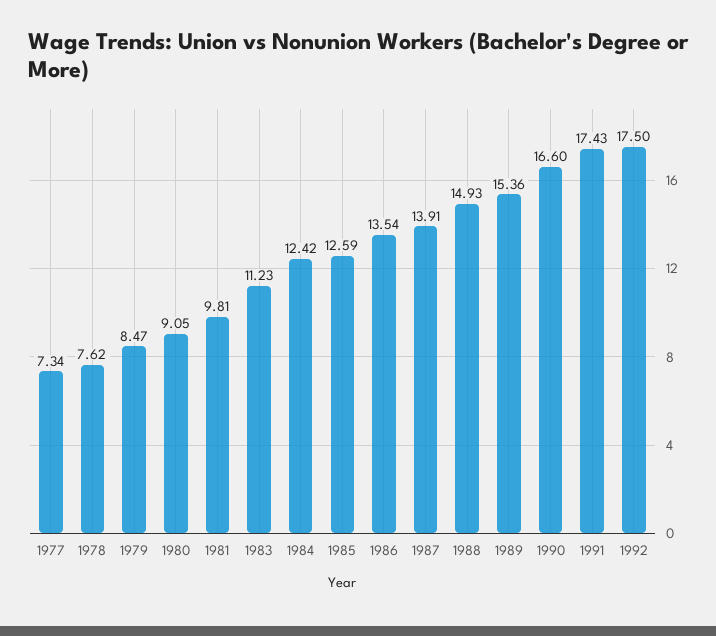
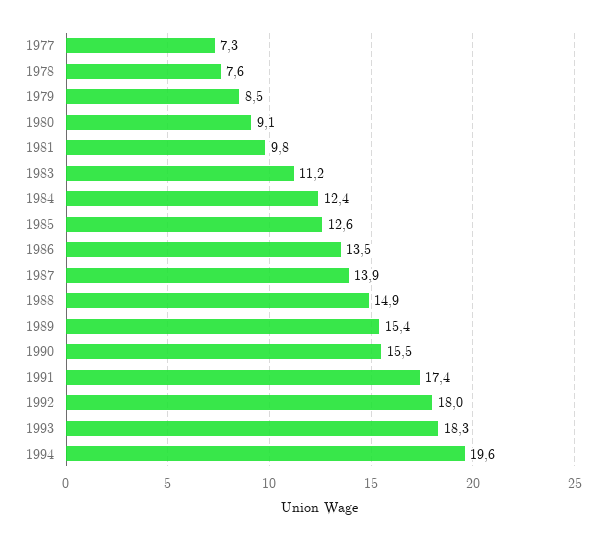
1990: 16.6 -> 15.5
1992: 17.5 -> 18
1993: none -> 18.3
1994: none -> 19.6

